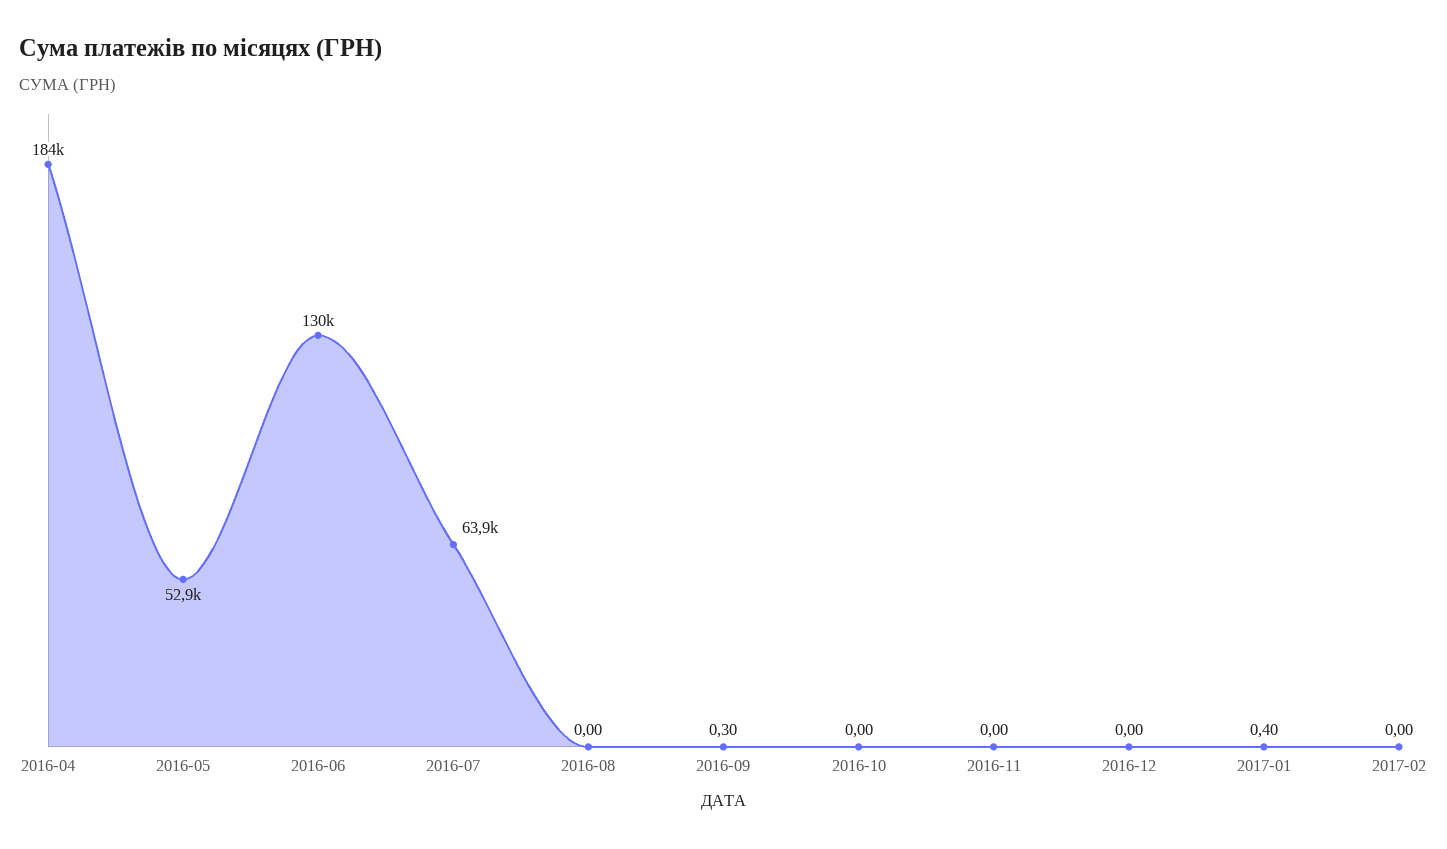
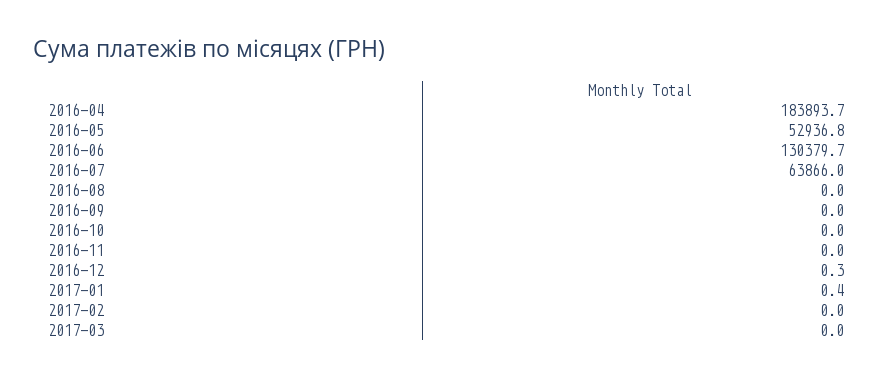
2016-09: 0.3 -> 0
2016-12: 0 -> 0.3
2017-03: none -> 0

